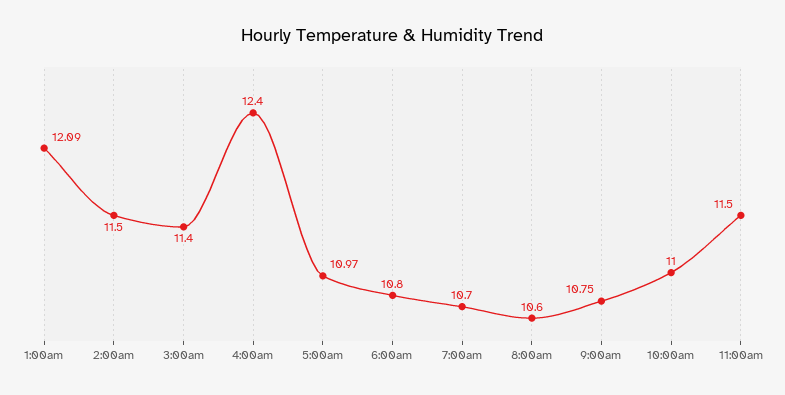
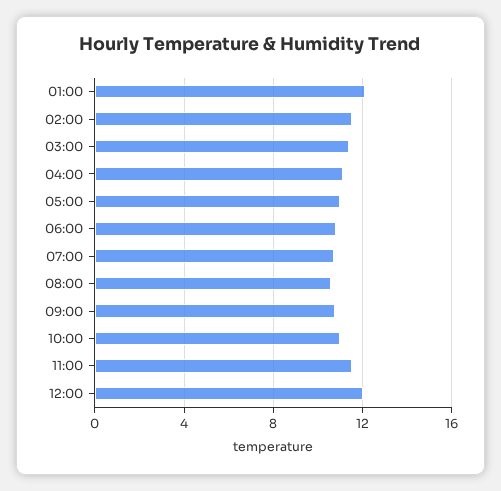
4:00am: 12.4 -> 11
12:00: none -> 12

